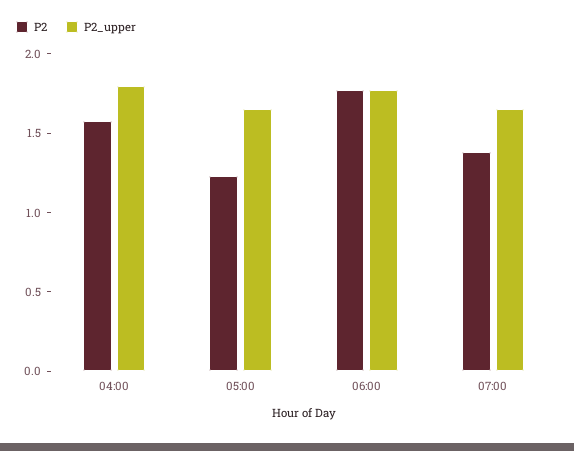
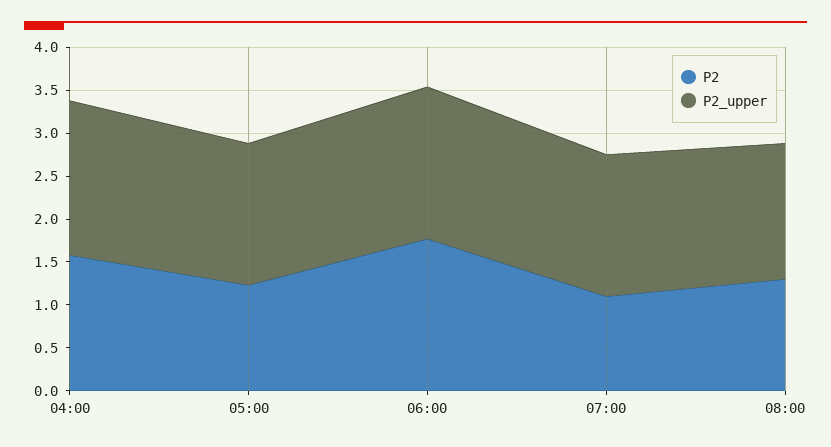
P2, 07:00: 1.4 -> 1.1
P2, 08:00: none -> 1.3
P2_upper, 08:00: none -> 1.6

